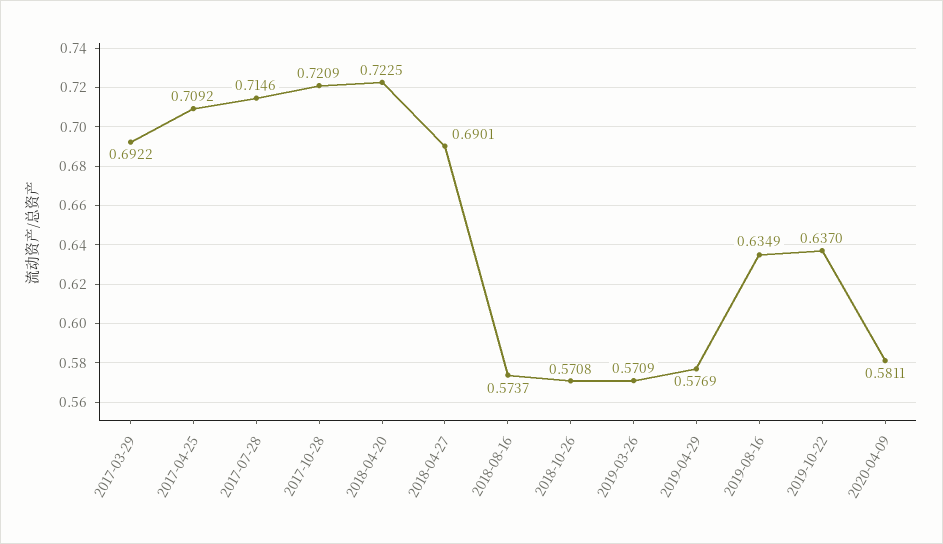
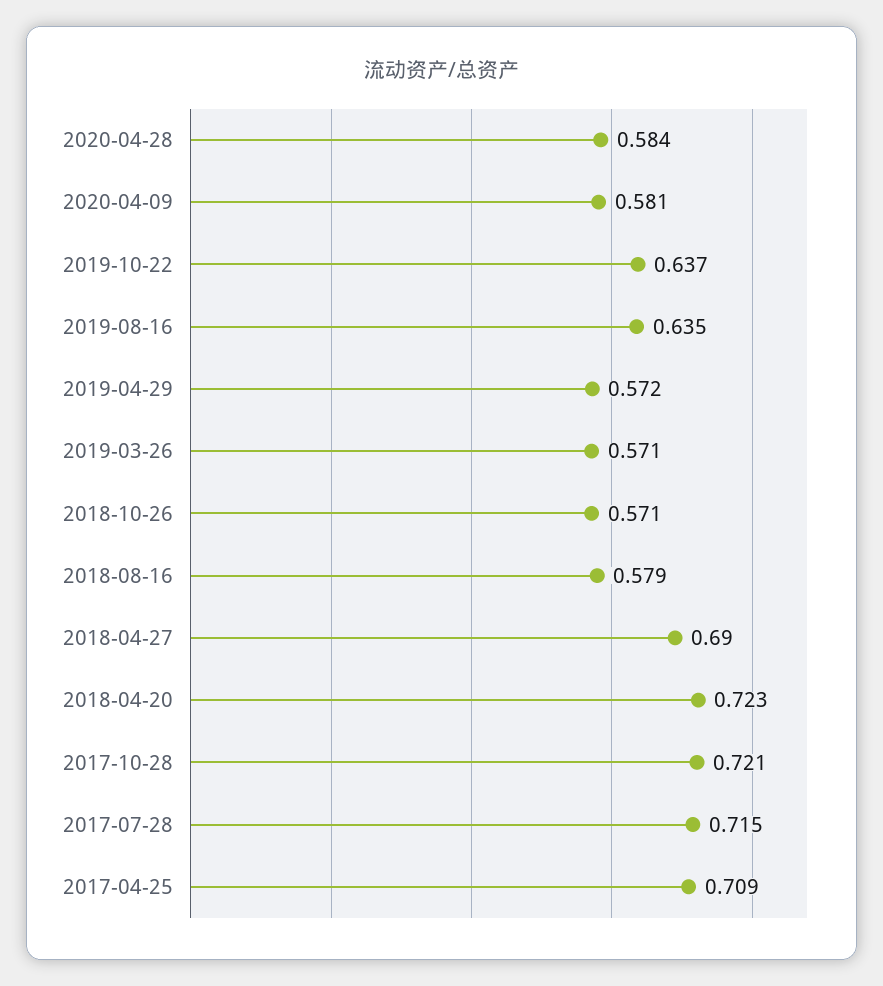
2017-03-29: 0.6922 -> none
2018-08-16: 0.5737 -> 0.579
2019-04-29: 0.5769 -> 0.572
2020-04-28: none -> 0.584

